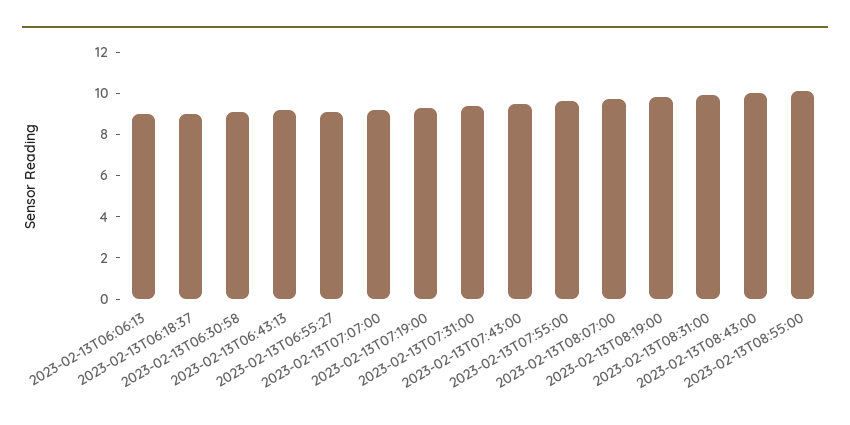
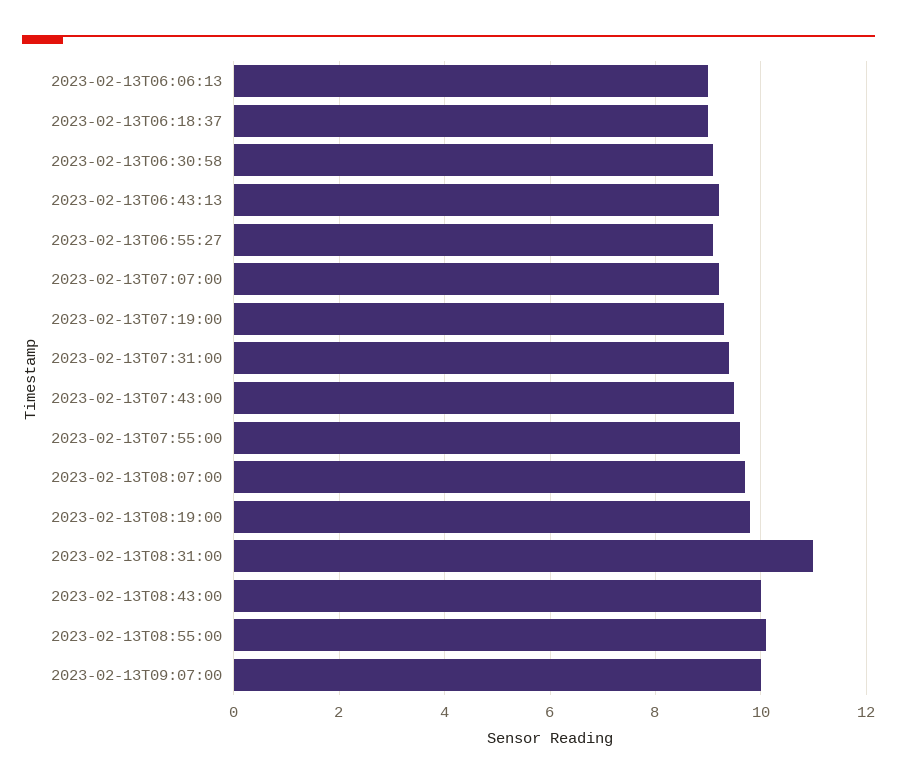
2023-02-13T08:31:00: 10 -> 11
2023-02-13T09:07:00: none -> 10

